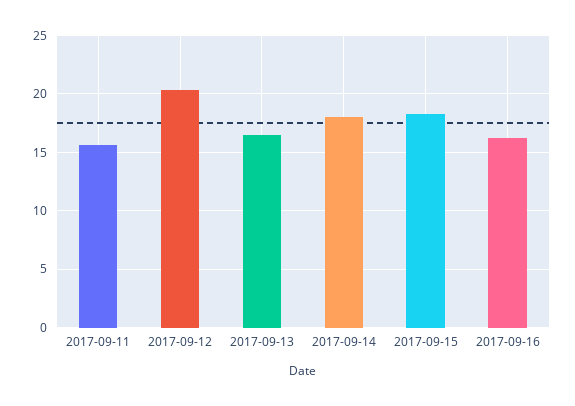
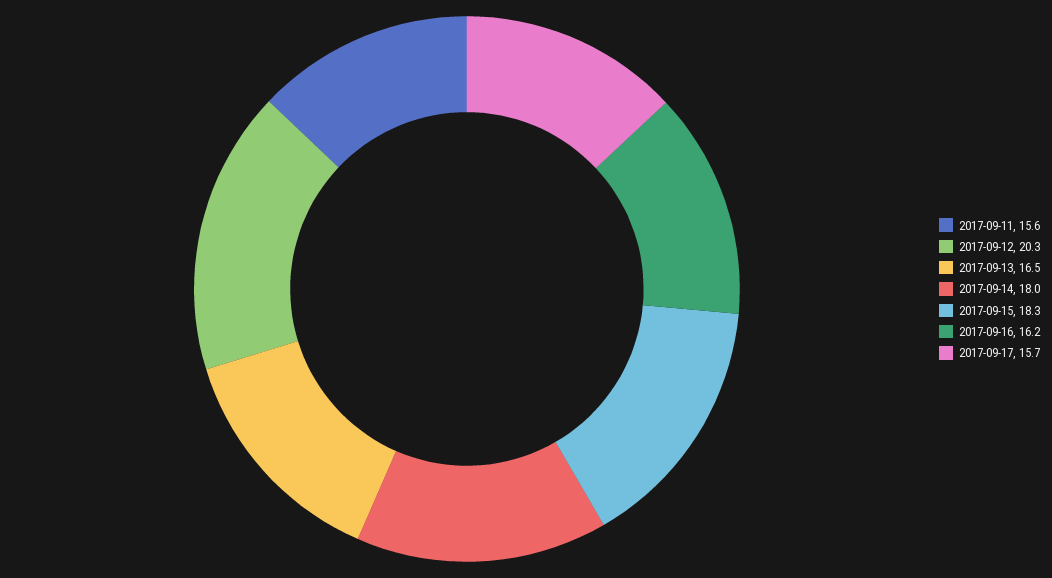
2017-09-17: none -> 15.7

